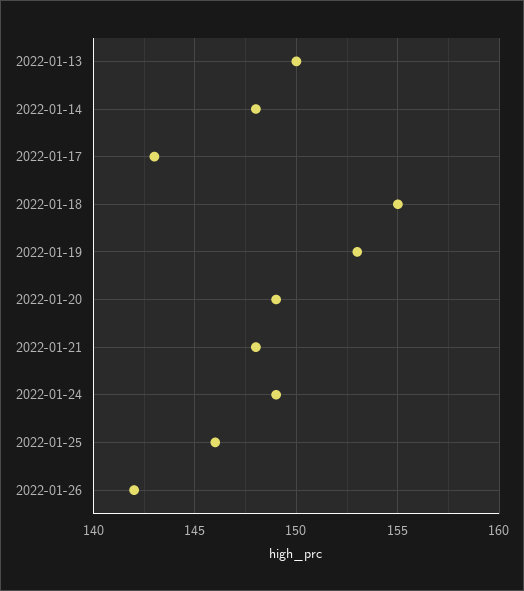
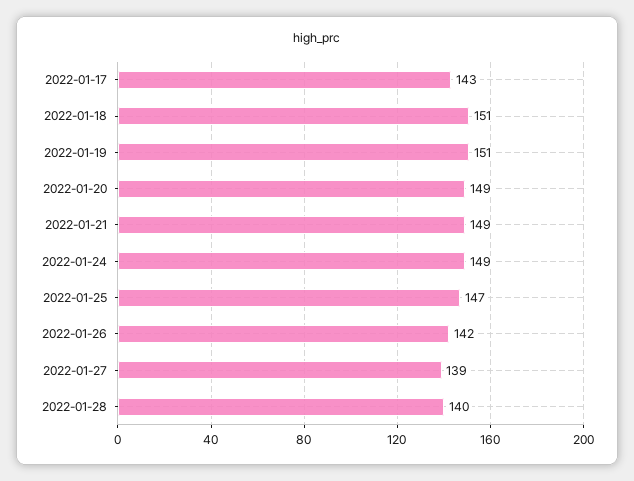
2022-01-13: 150 -> none
2022-01-14: 148 -> none
2022-01-18: 155 -> 151
2022-01-19: 153 -> 151
2022-01-21: 148 -> 149
2022-01-25: 146 -> 147
2022-01-27: none -> 139
2022-01-28: none -> 140

